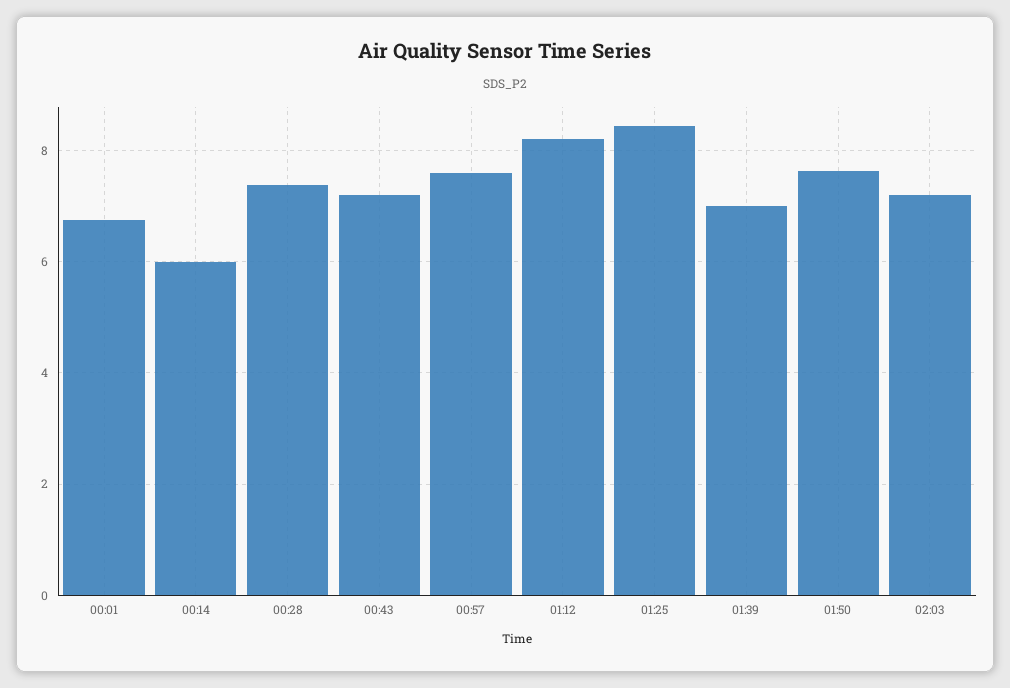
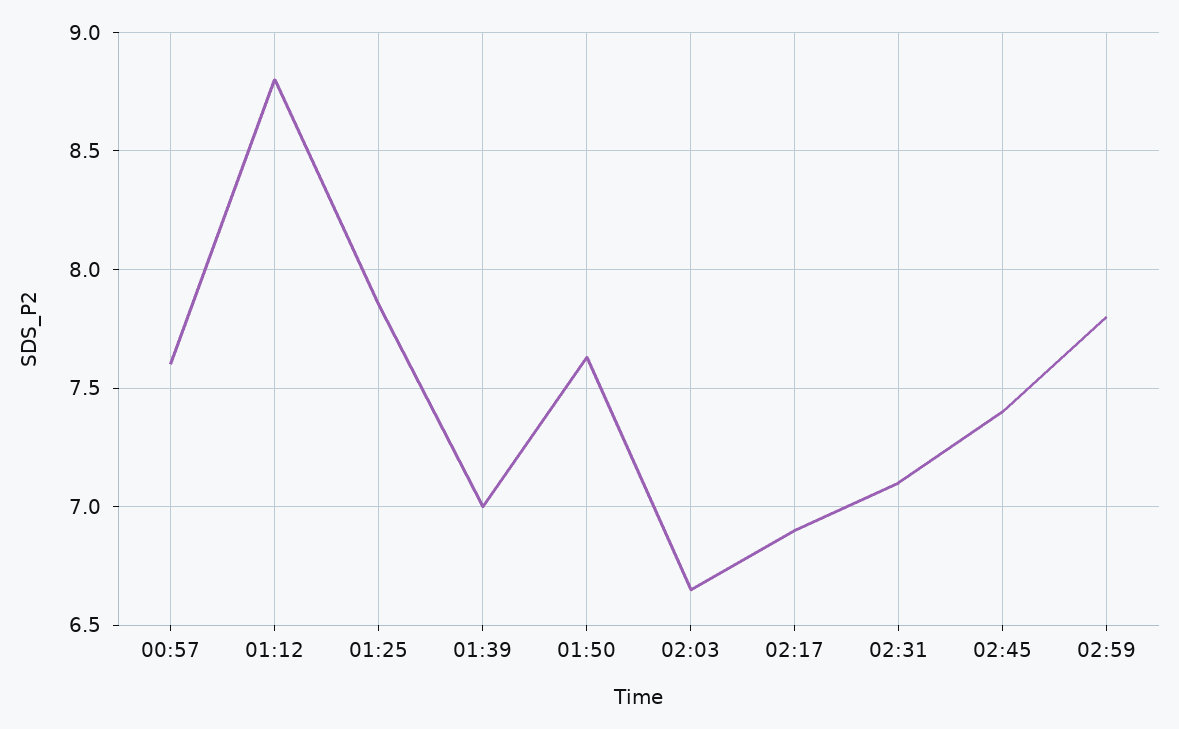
00:01: 6.8 -> none
00:14: 6 -> none
00:28: 7.4 -> none
00:43: 7.2 -> none
01:12: 8.2 -> 8.8
01:25: 8.4 -> 7.85
02:03: 7.2 -> 6.65
02:17: none -> 6.9
02:31: none -> 7.1
02:45: none -> 7.4
02:59: none -> 7.8

